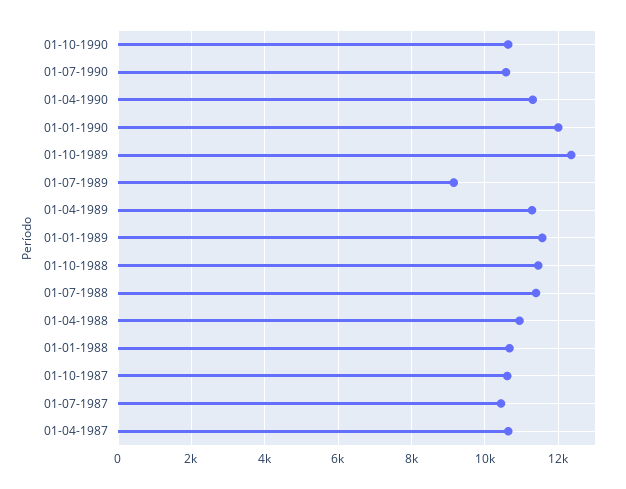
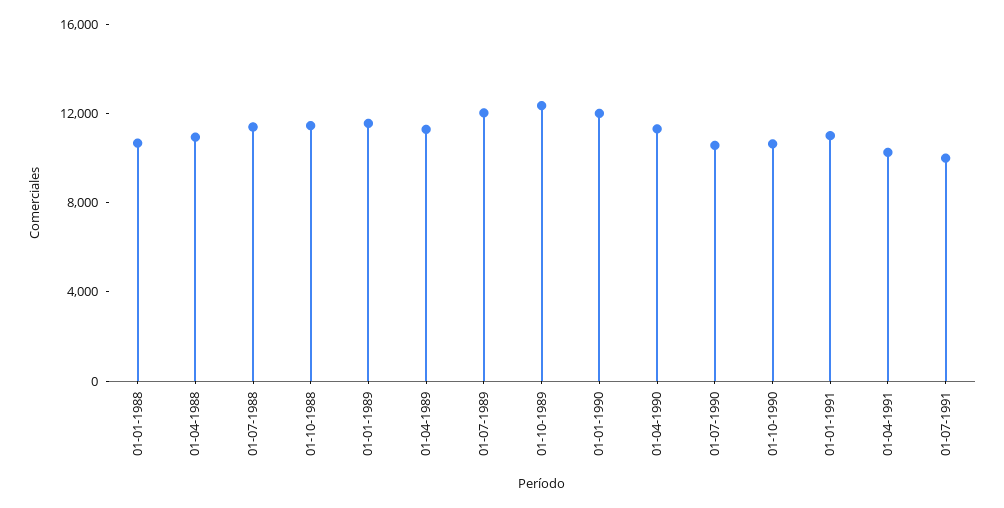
01-07-1989: 9200 -> 12000
01-10-1987: 10600 -> none
01-07-1987: 10400 -> none
01-04-1987: 10600 -> none
01-01-1991: none -> 11000
01-04-1991: none -> 10000
01-07-1991: none -> 10000

